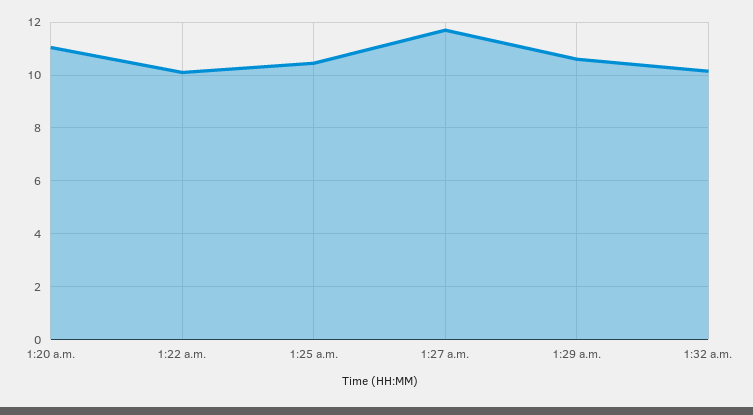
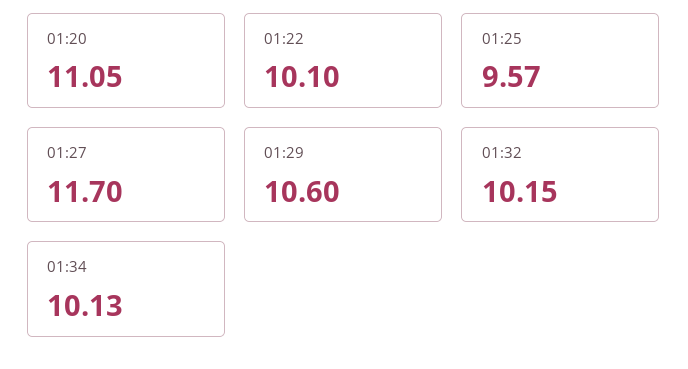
1:25 a.m.: 10.5 -> 9.57
01:34: none -> 10.13

